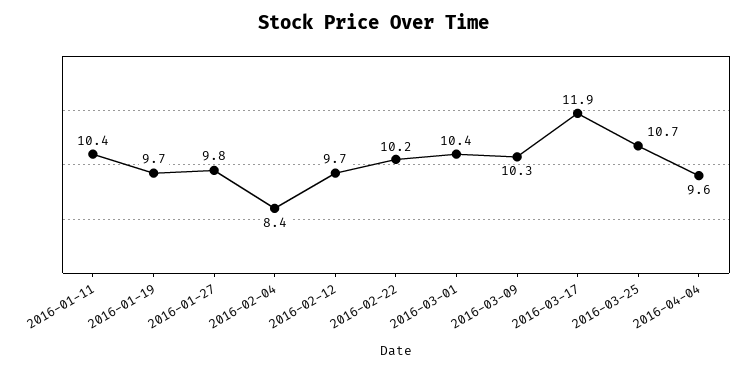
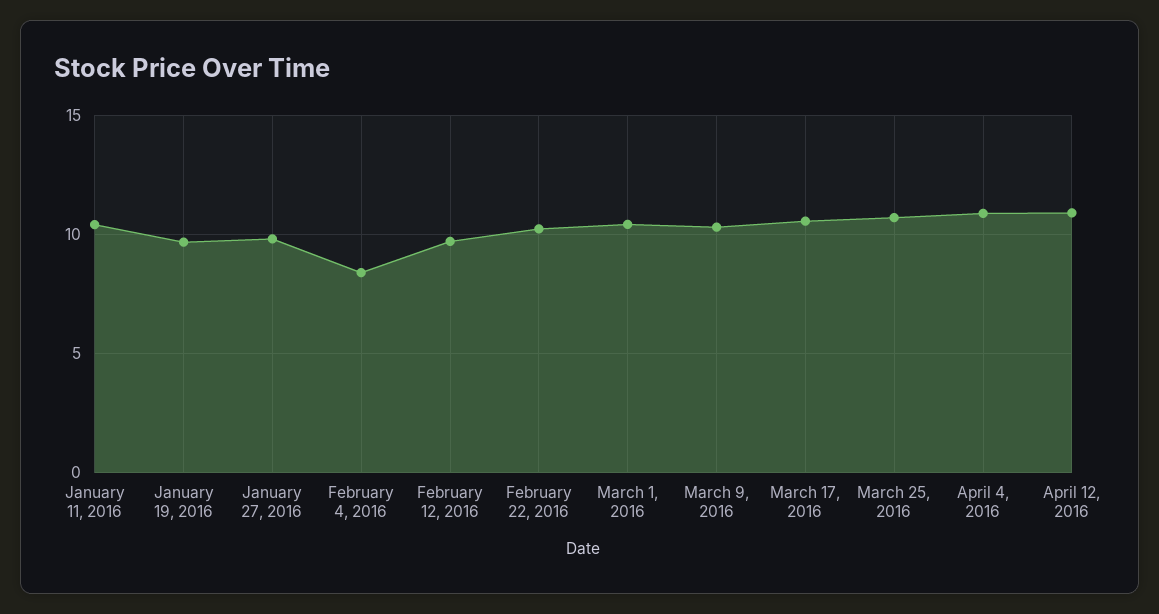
2016-03-17: 11.9 -> 10.5
2016-04-04: 9.6 -> 11
April 12, 2016: none -> 11

